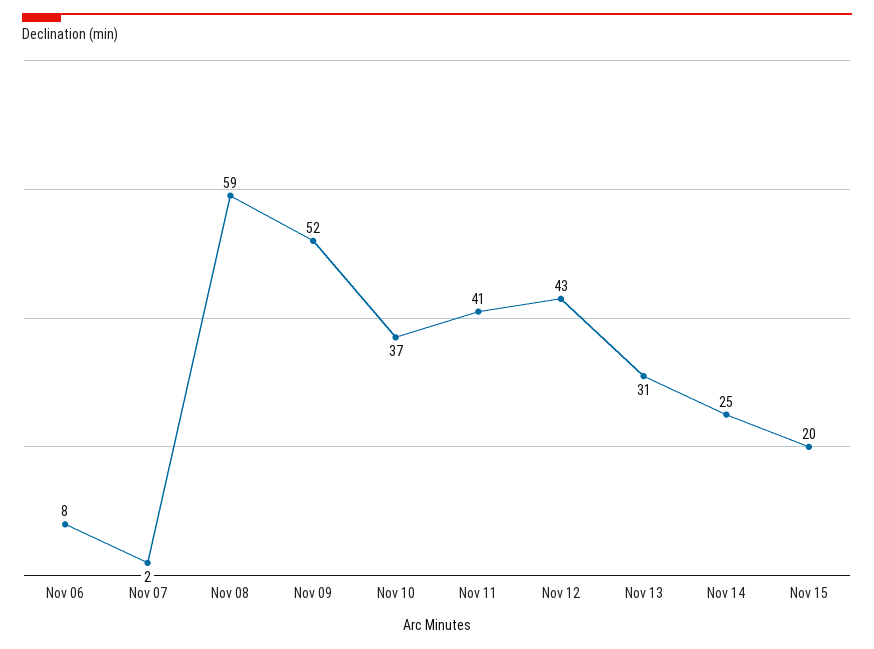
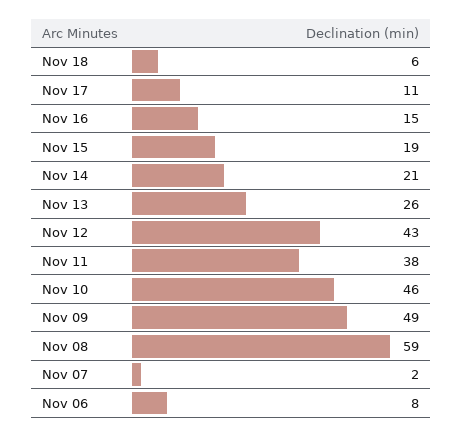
Nov 09: 52 -> 49
Nov 10: 37 -> 46
Nov 11: 41 -> 38
Nov 13: 31 -> 26
Nov 14: 25 -> 21
Nov 15: 20 -> 19
Nov 18: none -> 6
Nov 17: none -> 11
Nov 16: none -> 15

